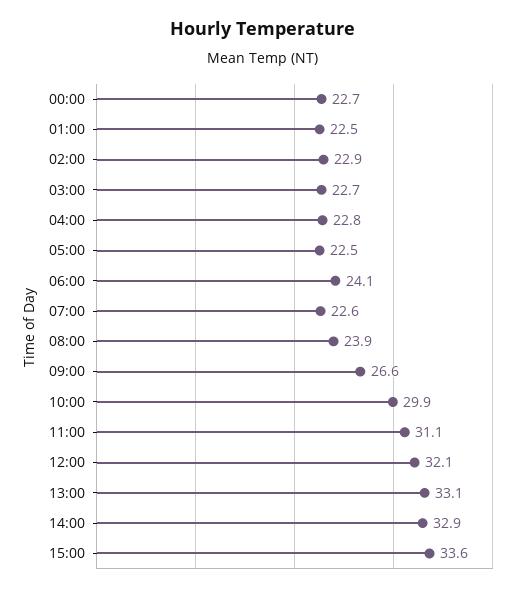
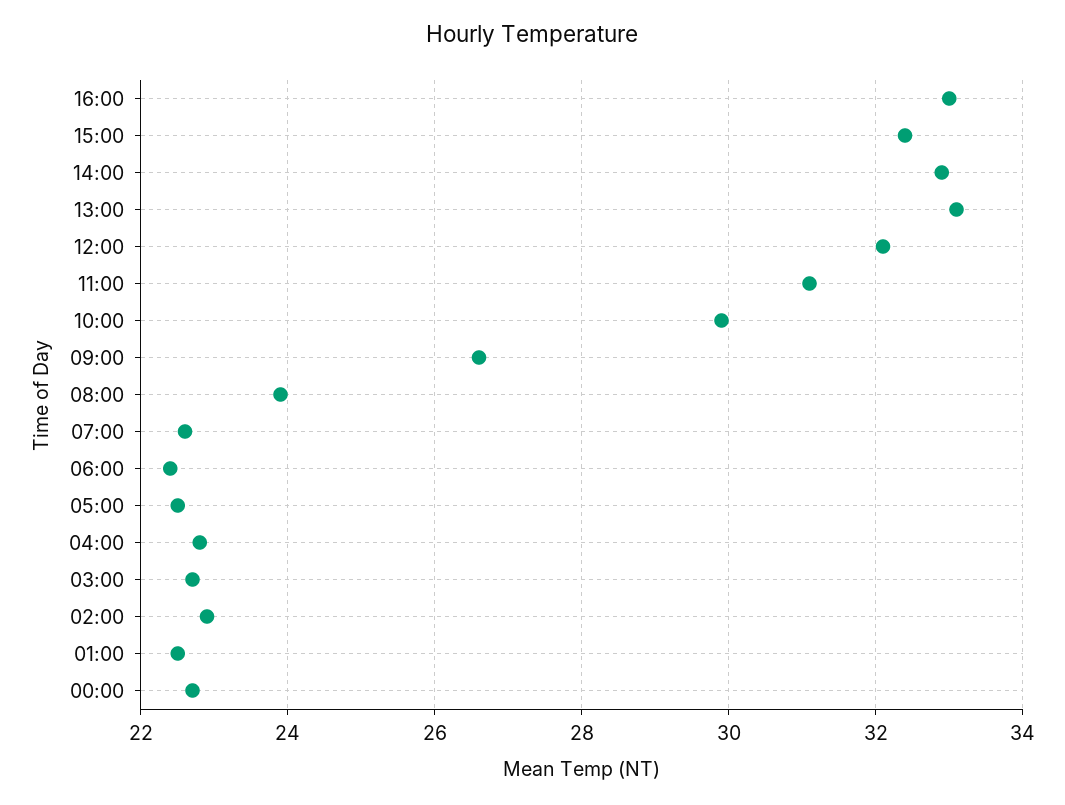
06:00: 24.1 -> 22.5
15:00: 33.6 -> 32.5
16:00: none -> 33

